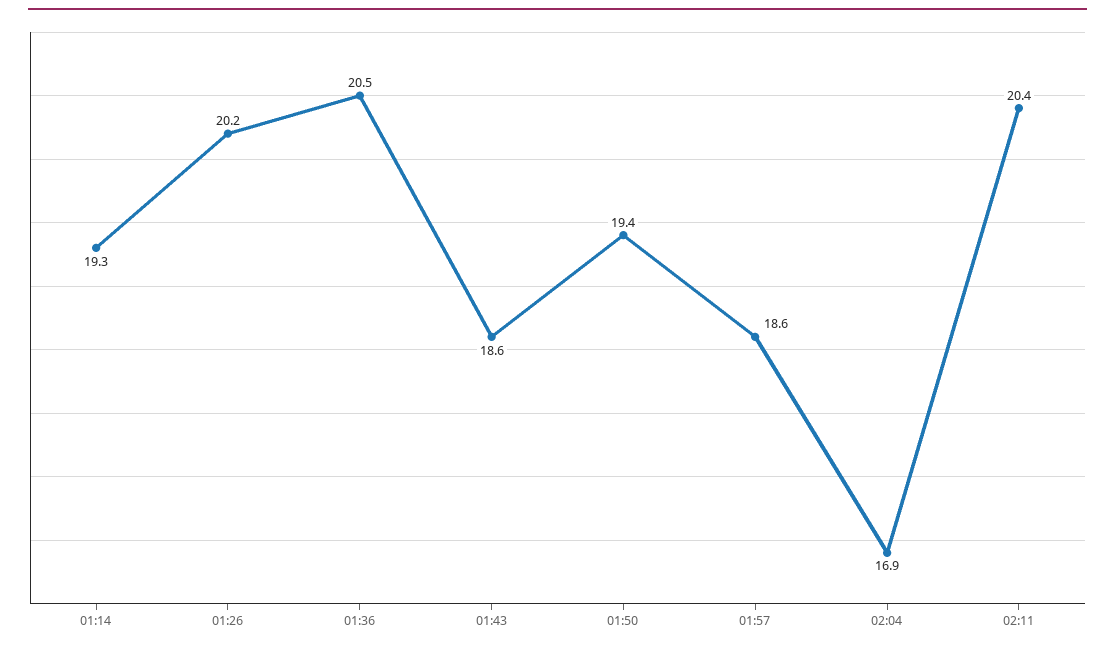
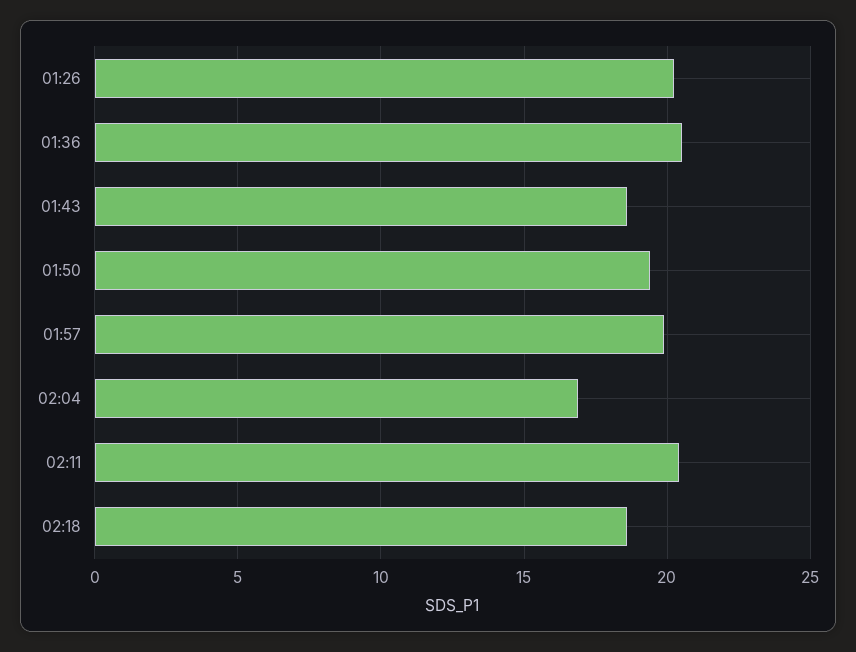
01:14: 19.3 -> none
01:57: 18.6 -> 20
02:18: none -> 18.5

